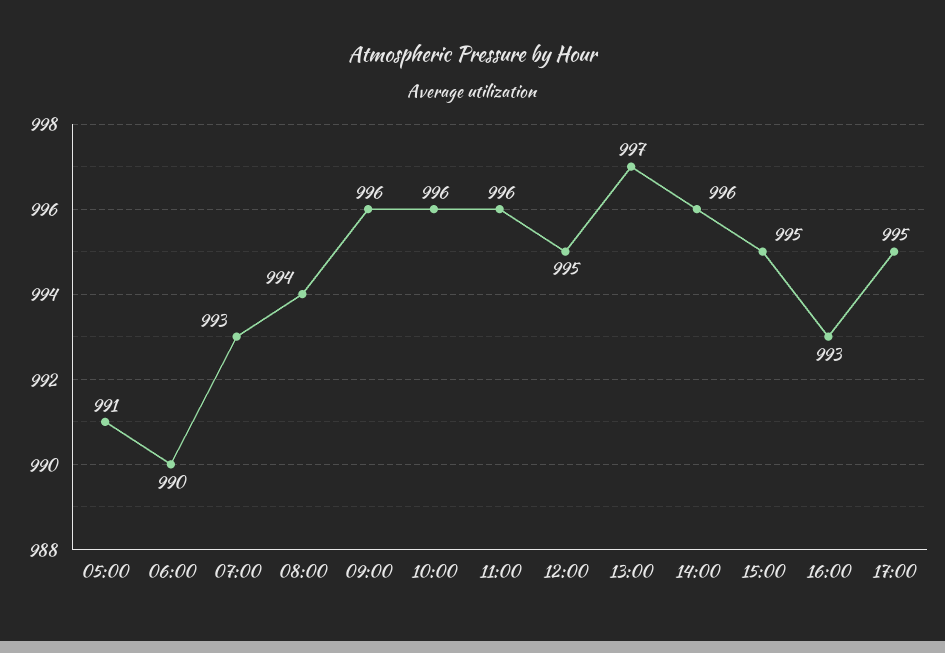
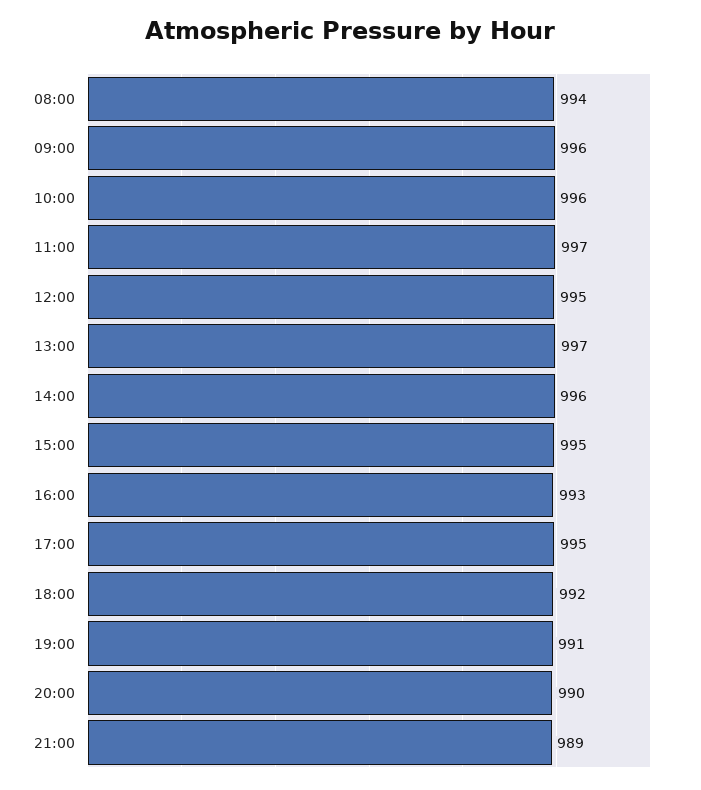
05:00: 991 -> none
06:00: 990 -> none
07:00: 993 -> none
11:00: 996 -> 997
18:00: none -> 992
19:00: none -> 991
20:00: none -> 990
21:00: none -> 989

